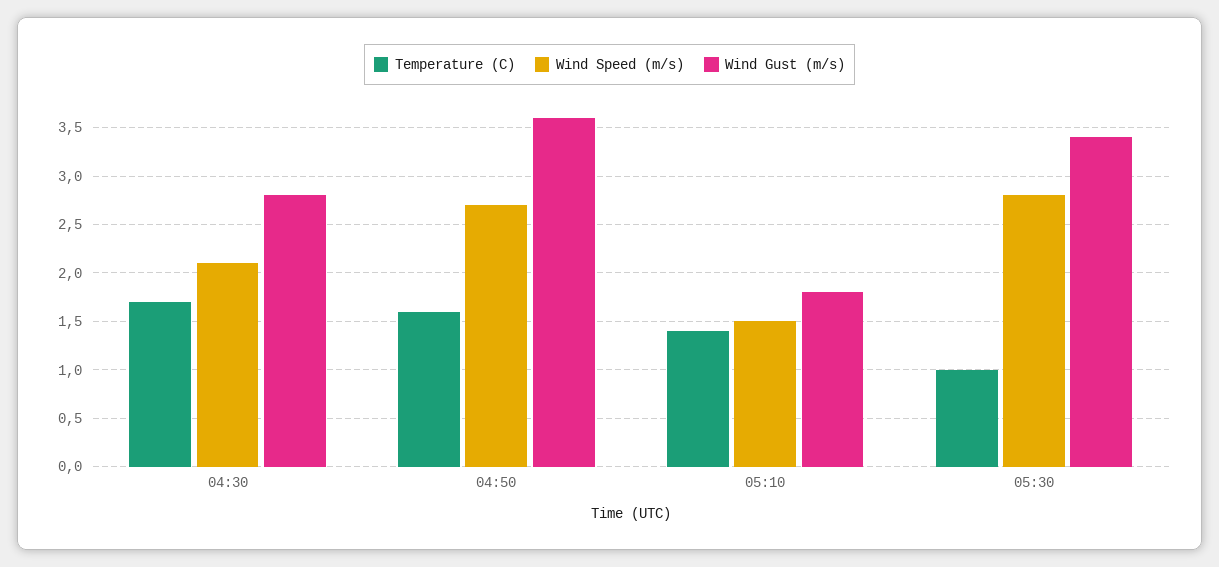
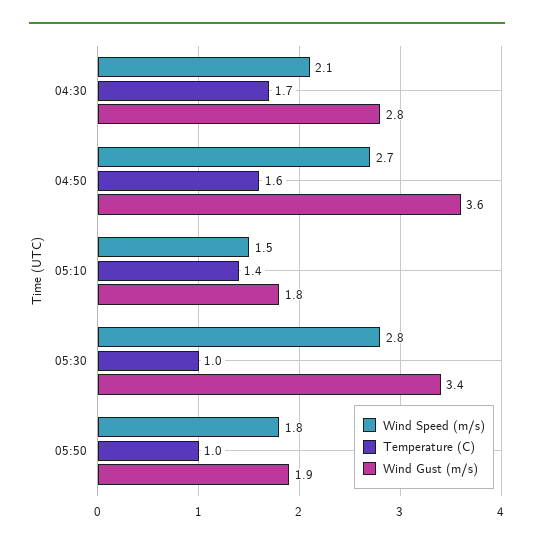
Wind Speed (m/s), 05:50: none -> 1.8
Temperature (C), 05:50: none -> 1
Wind Gust (m/s), 05:50: none -> 1.9

